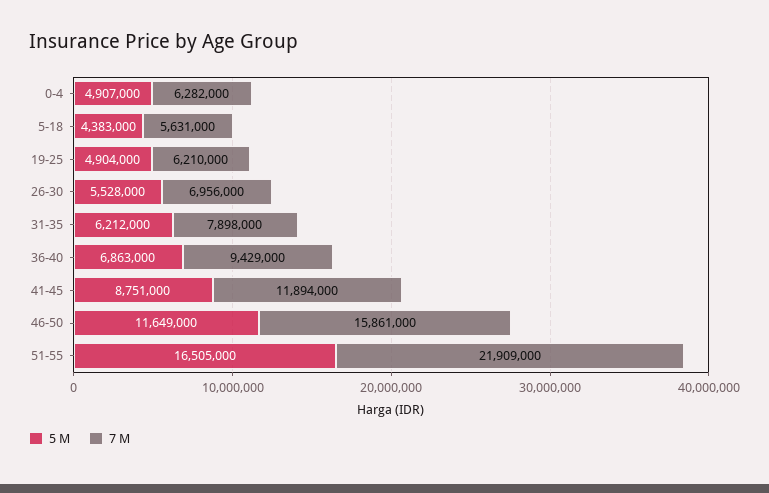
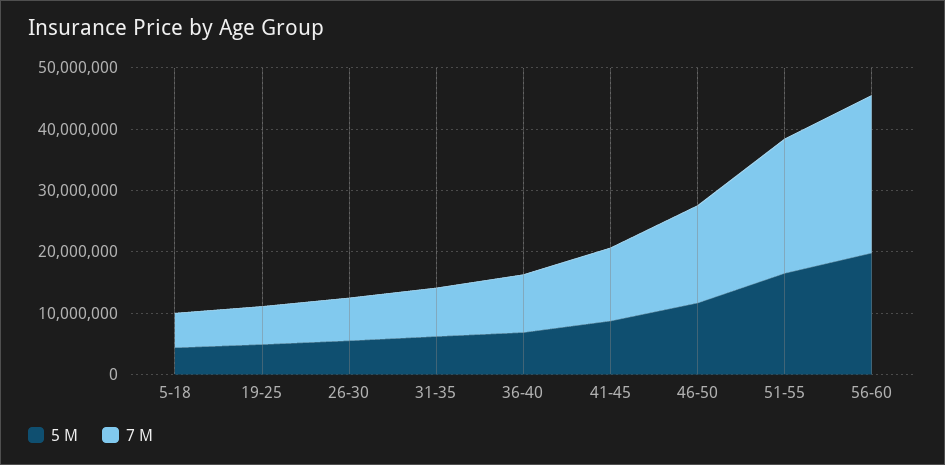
5 M, 0-4: 4907000 -> none
7 M, 0-4: 6282000 -> none
5 M, 56-60: none -> 20000000
7 M, 56-60: none -> 26000000

